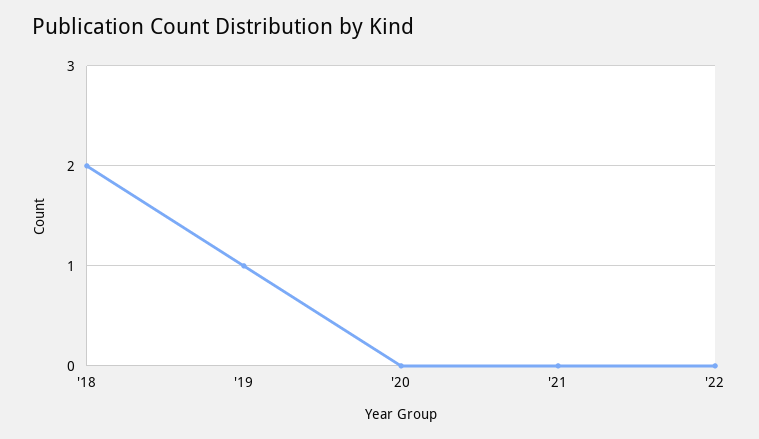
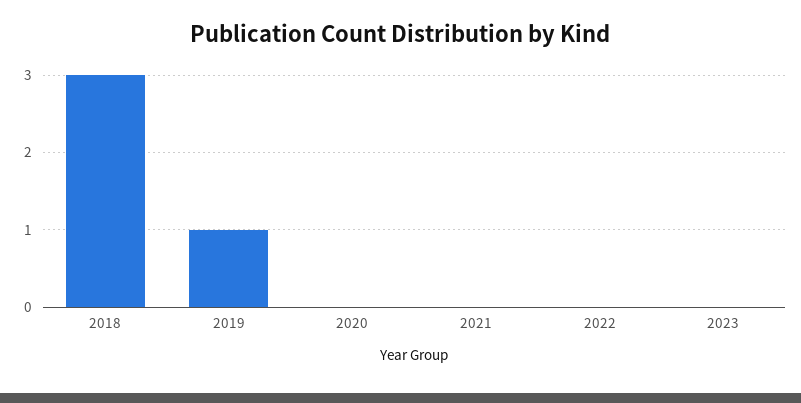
'18: 2 -> 3
2023: none -> 0

